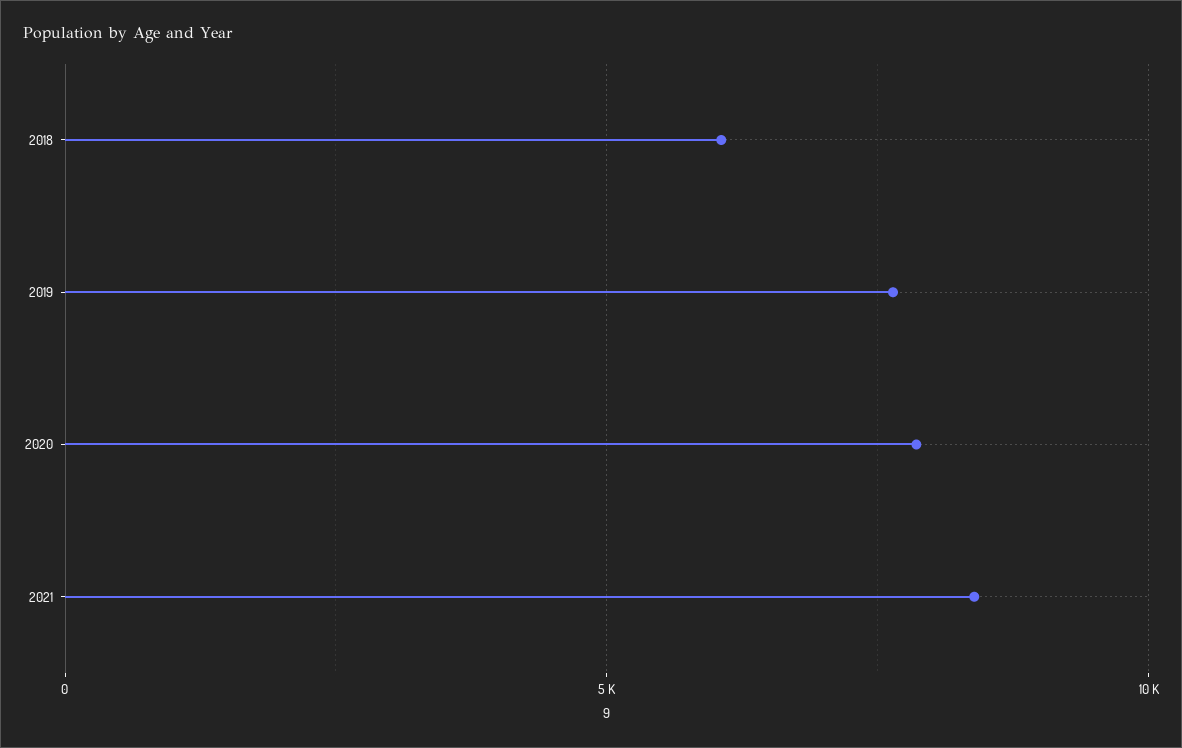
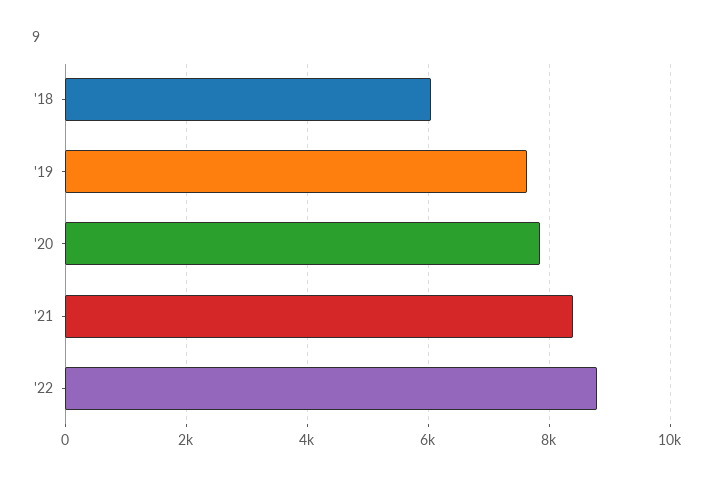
'22: none -> 8800

